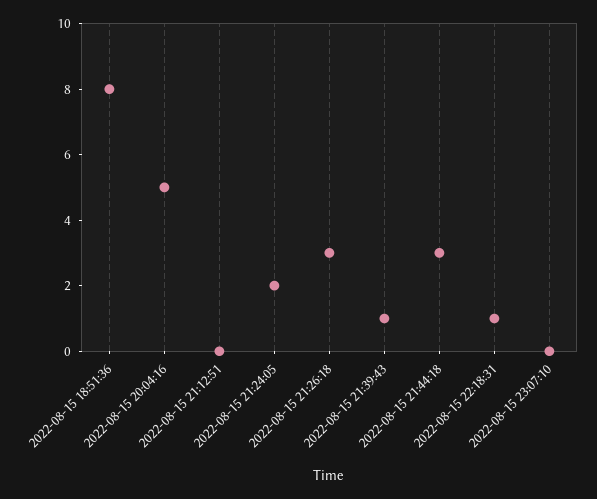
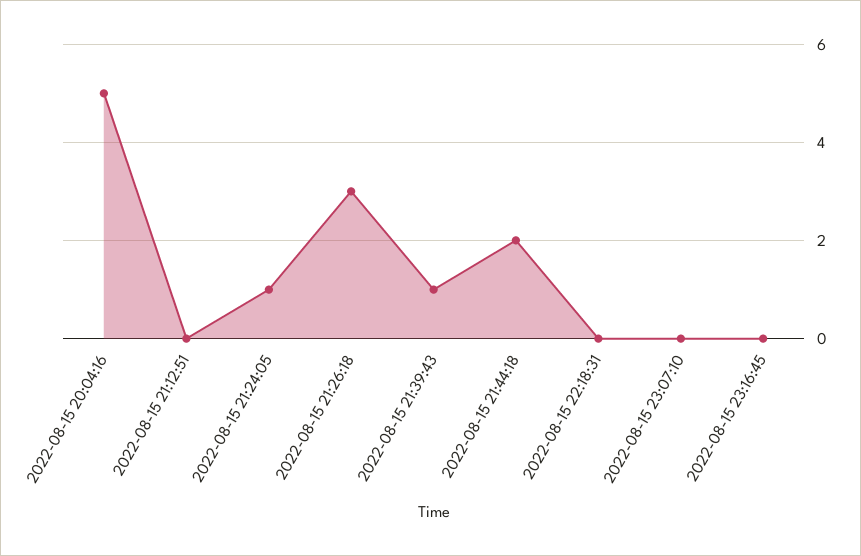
2022-08-15 18:51:36: 8 -> none
2022-08-15 21:24:05: 2 -> 1
2022-08-15 21:44:18: 3 -> 2
2022-08-15 22:18:31: 1 -> 0
2022-08-15 23:16:45: none -> 0

